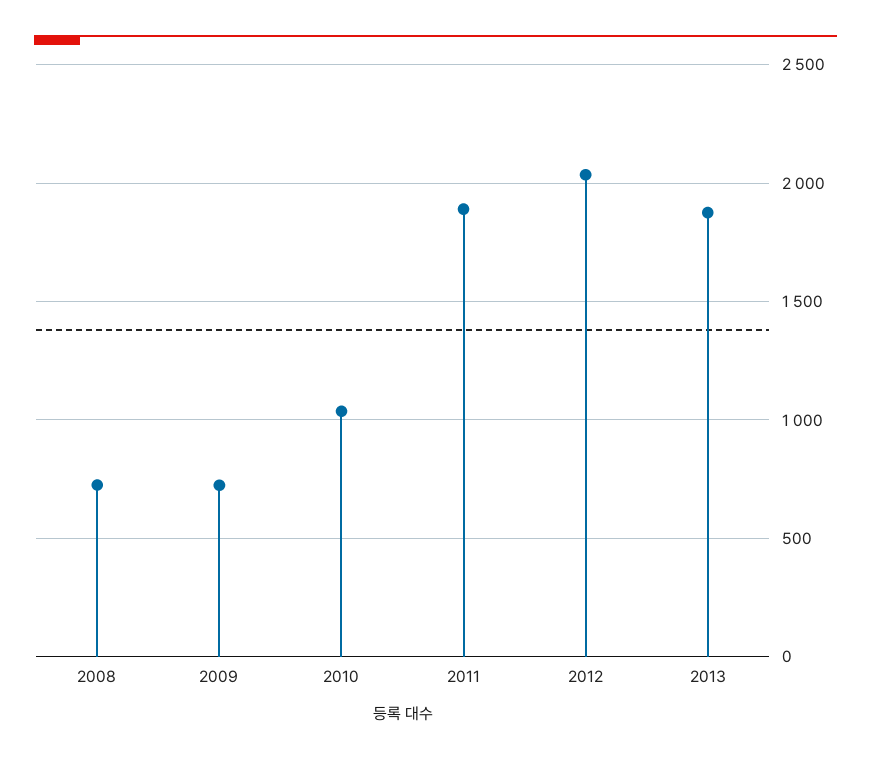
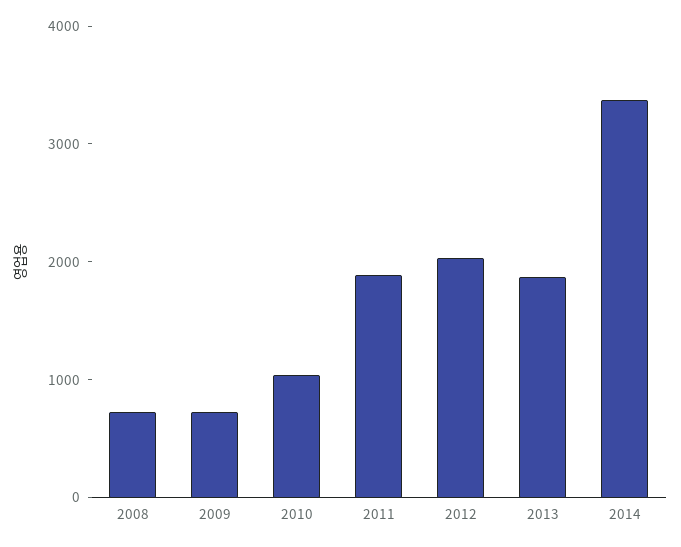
2014: none -> 3400

